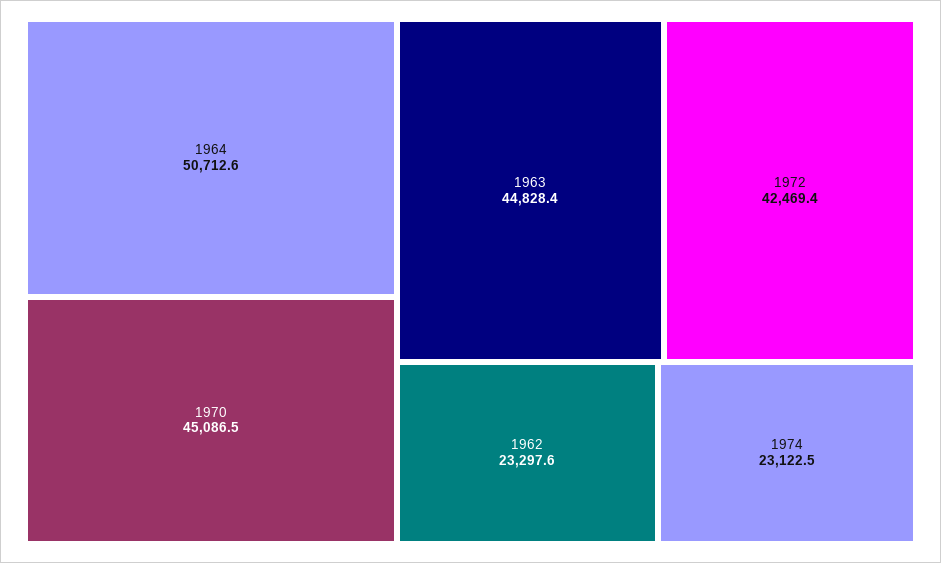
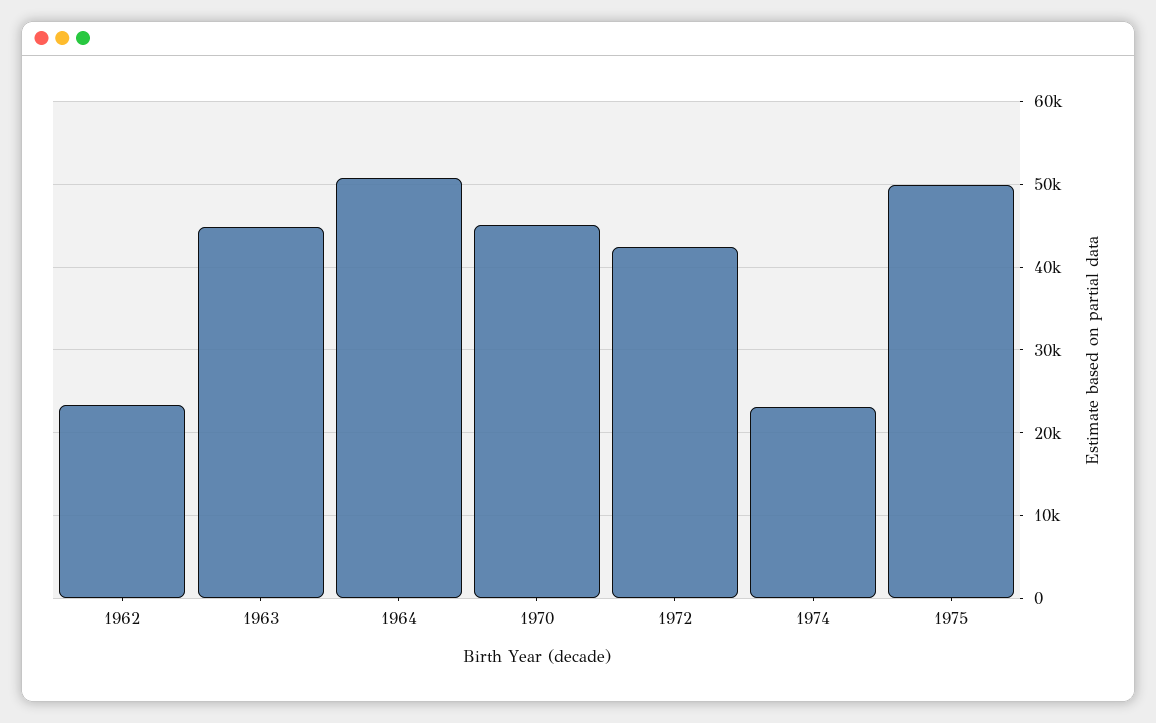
1975: none -> 50000

